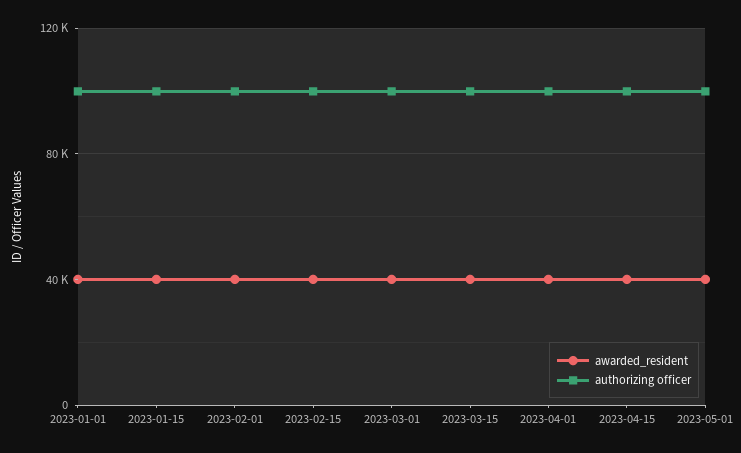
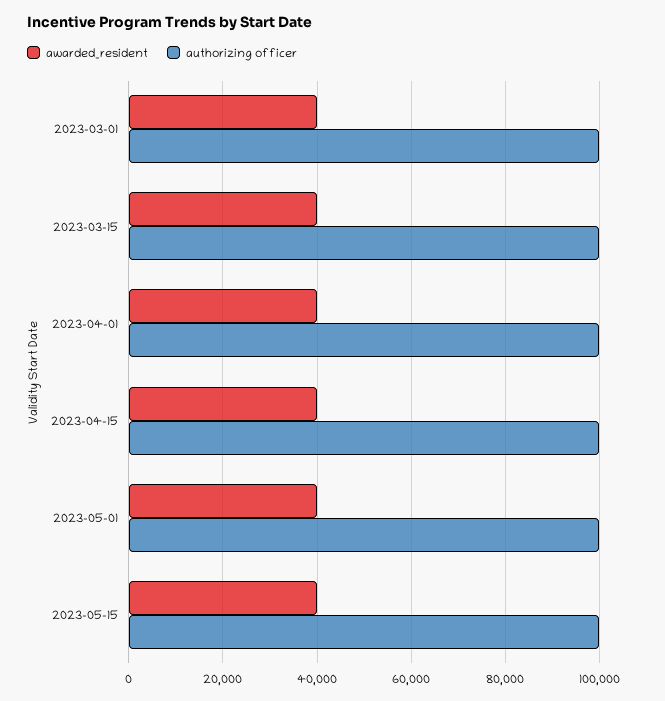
awarded_resident, 2023-01-01: 40000 -> none
authorizing officer, 2023-01-01: 100000 -> none
awarded_resident, 2023-01-15: 40000 -> none
authorizing officer, 2023-01-15: 100000 -> none
awarded_resident, 2023-02-01: 40000 -> none
authorizing officer, 2023-02-01: 100000 -> none
awarded_resident, 2023-02-15: 40000 -> none
authorizing officer, 2023-02-15: 100000 -> none
awarded_resident, 2023-05-15: none -> 40000
authorizing officer, 2023-05-15: none -> 100000

